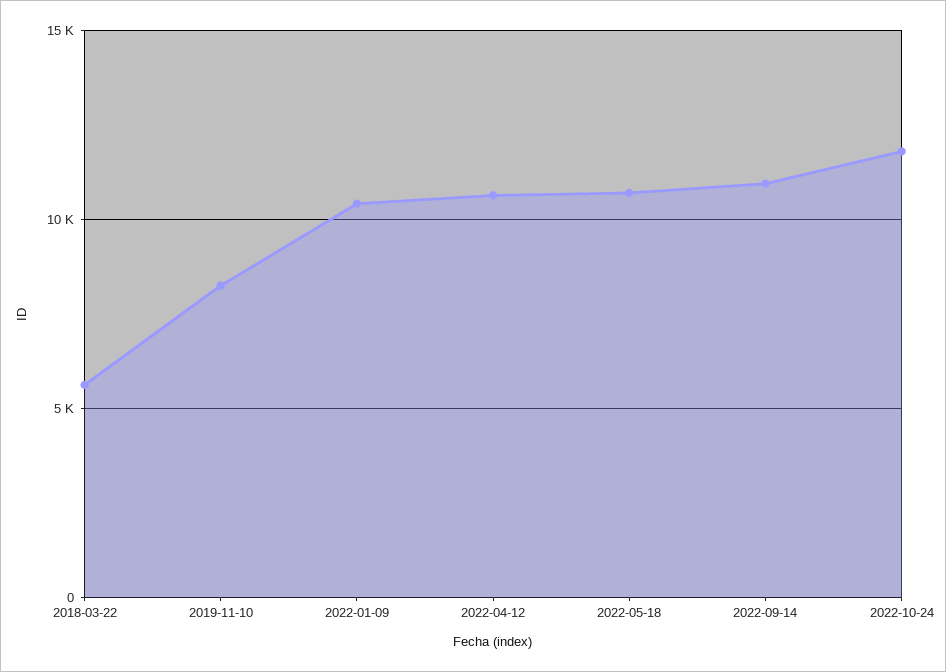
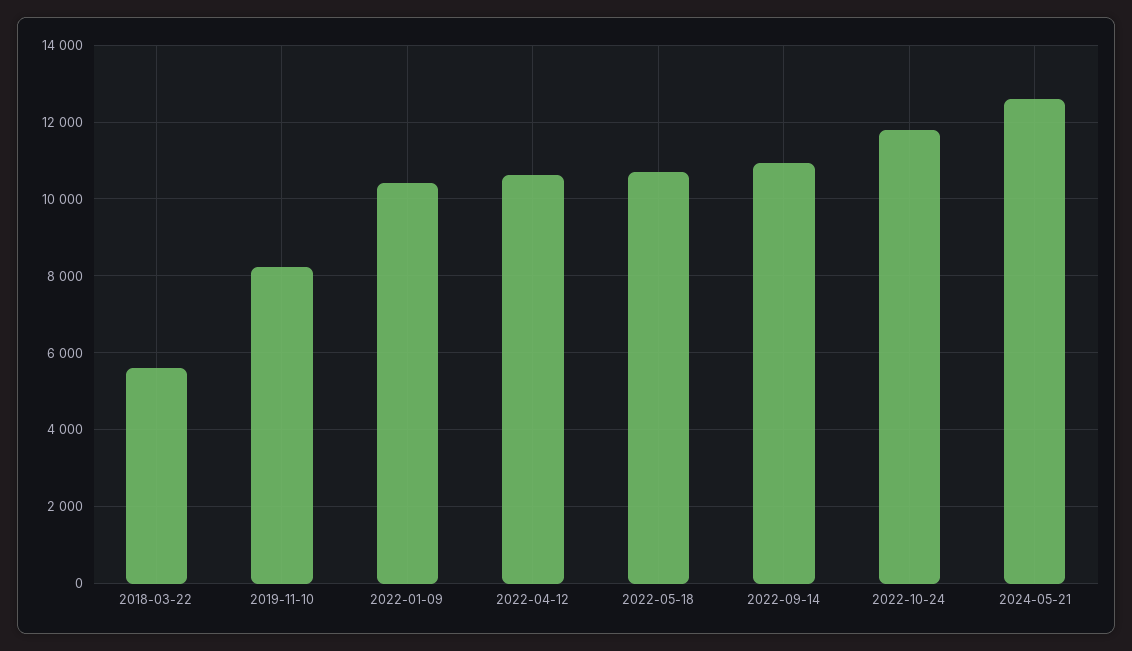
2024-05-21: none -> 12600

